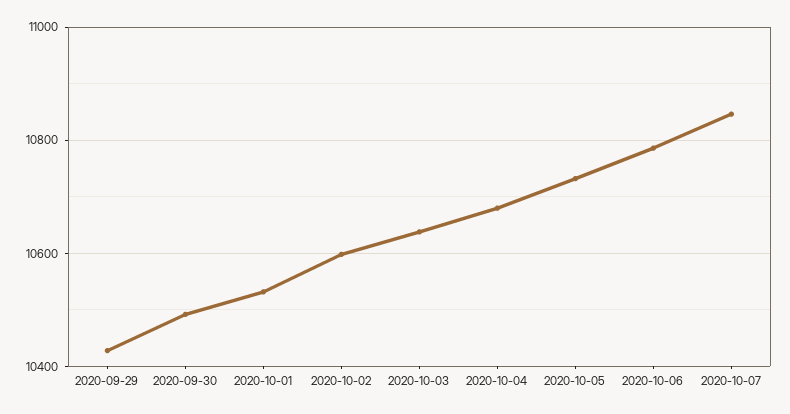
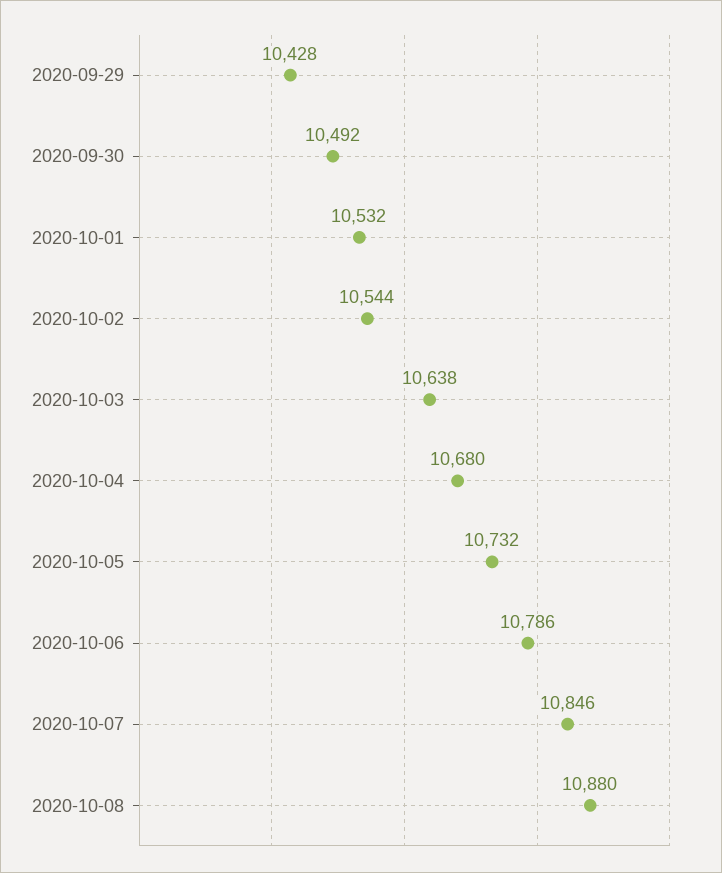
2020-10-02: 10600 -> 10544
2020-10-08: none -> 10880

